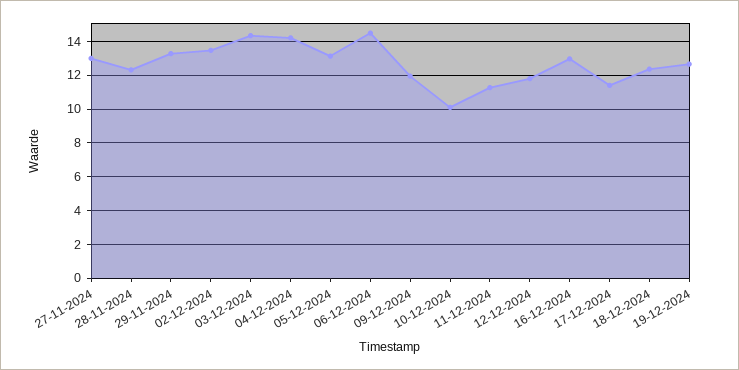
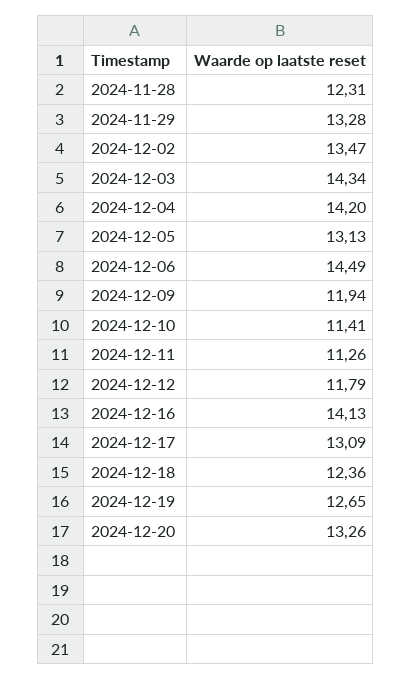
27-11-2024: 13 -> none
10-12-2024: 10 -> 11.41
16-12-2024: 13 -> 14.13
17-12-2024: 11.5 -> 13.09
2024-12-20: none -> 13.26

